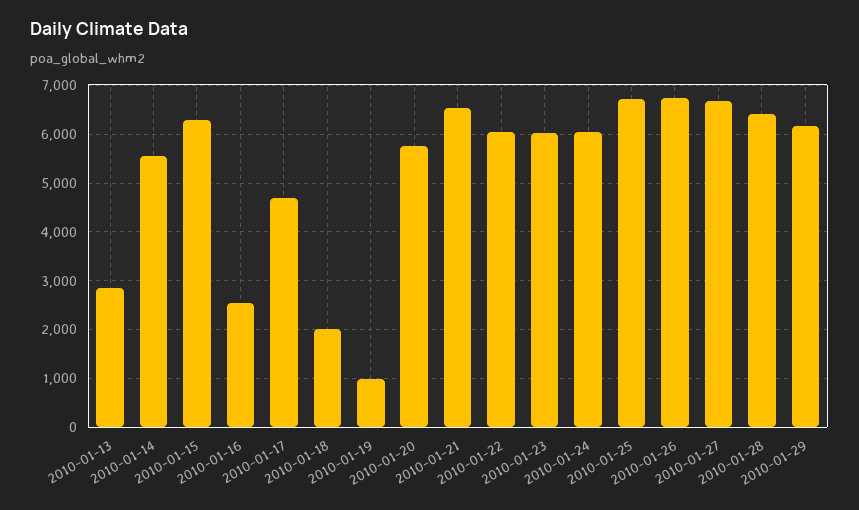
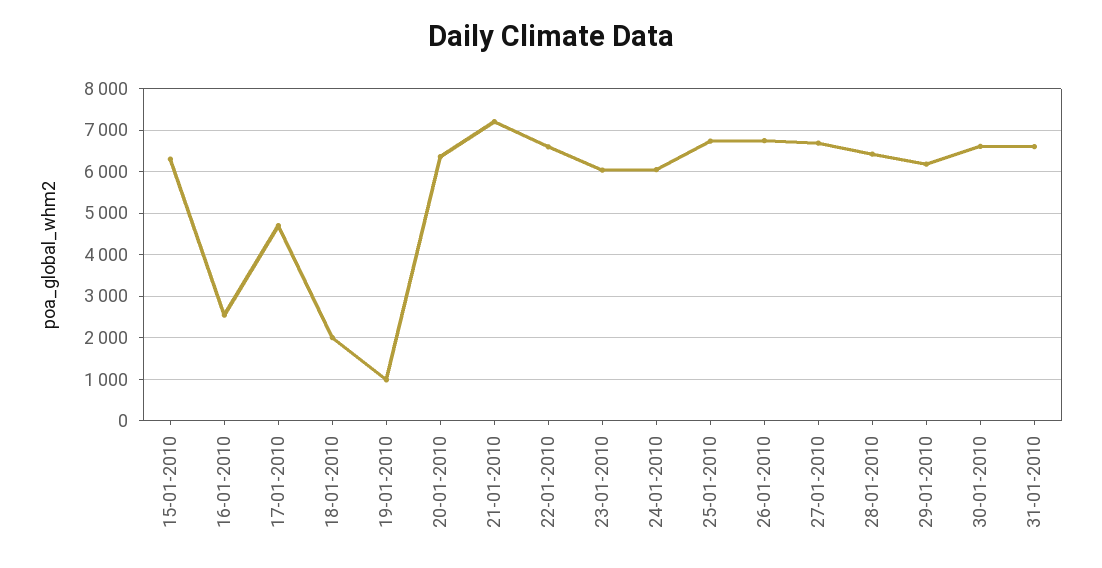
2010-01-13: 2800 -> none
2010-01-14: 5600 -> none
2010-01-20: 5800 -> 6400
2010-01-21: 6600 -> 7200
2010-01-22: 6000 -> 6600
30-01-2010: none -> 6600
31-01-2010: none -> 6600

